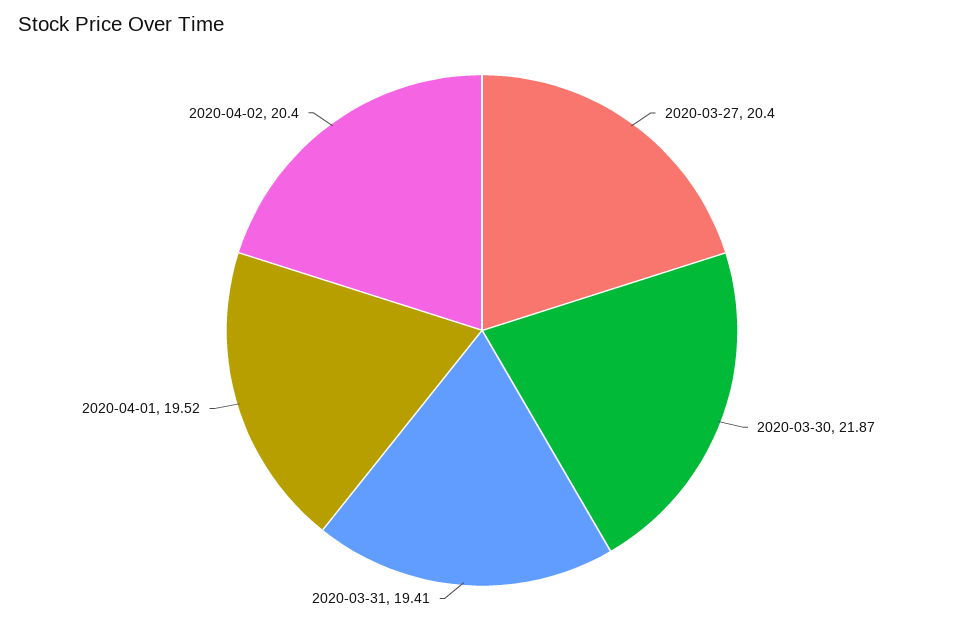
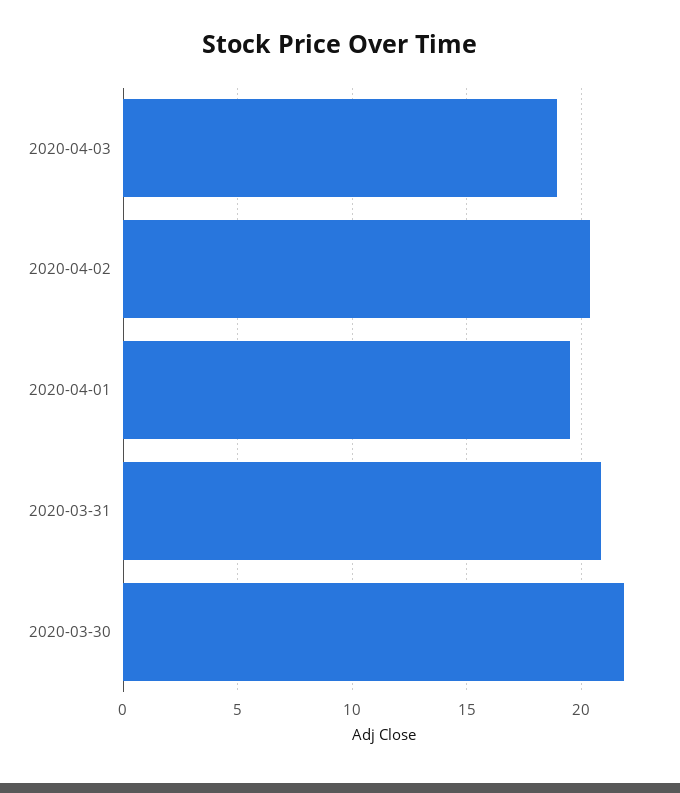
2020-03-27: 20.4 -> none
2020-03-31: 19.41 -> 21
2020-04-03: none -> 19

